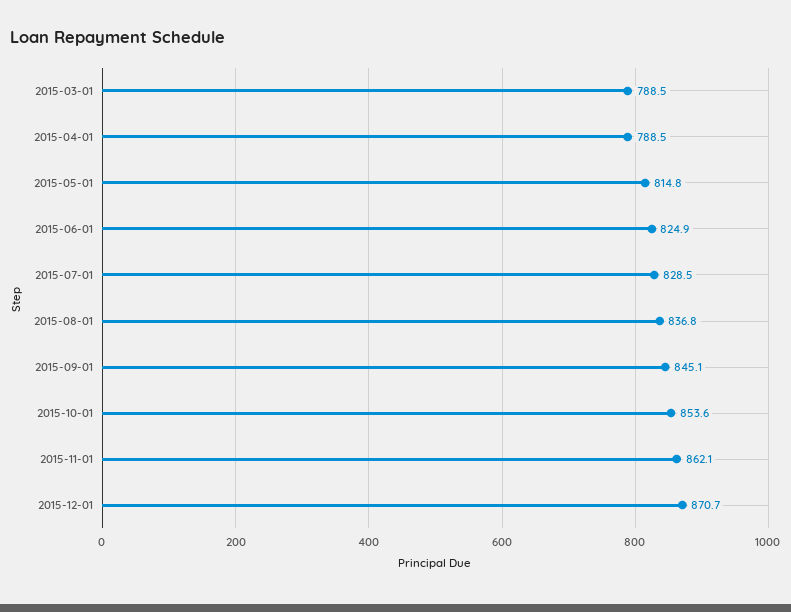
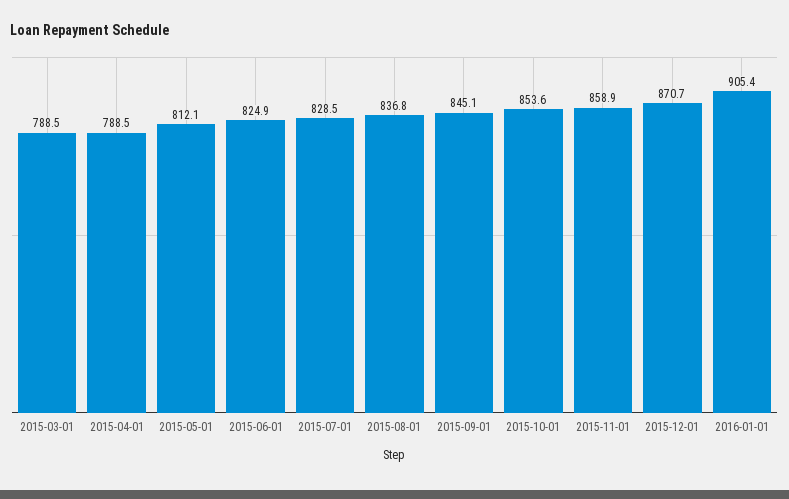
2015-05-01: 814.8 -> 812.1
2015-11-01: 862.1 -> 858.9
2016-01-01: none -> 905.4

